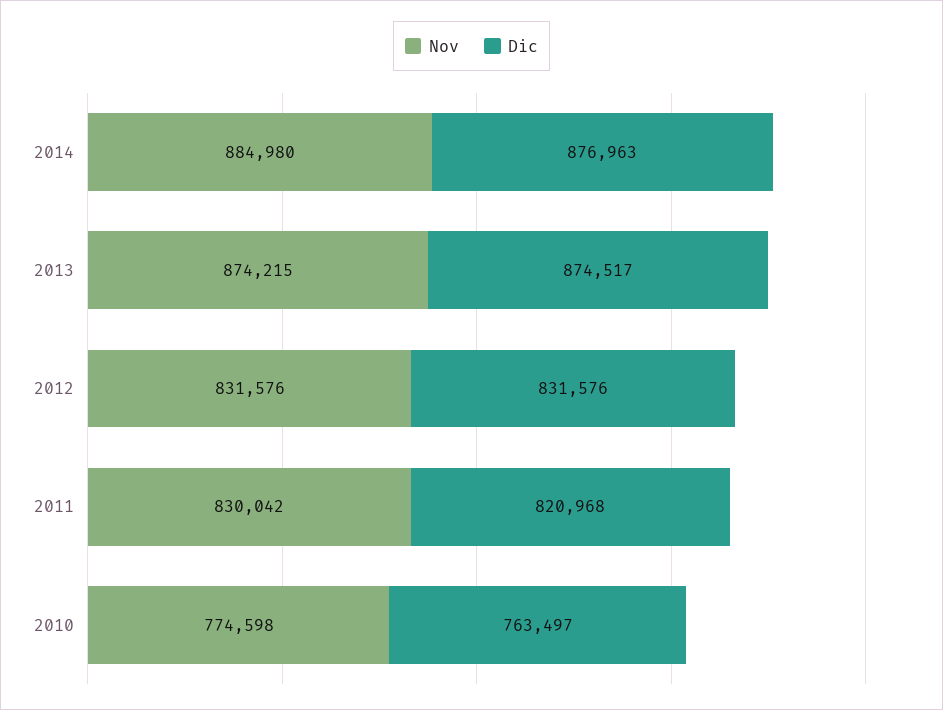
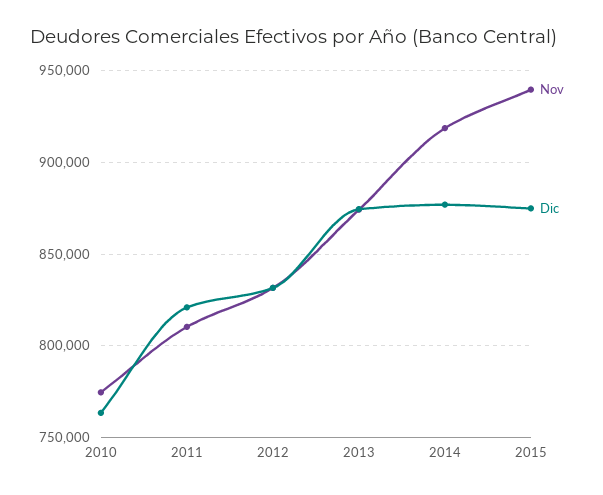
Nov, 2014: 884980 -> 920000
Nov, 2011: 830042 -> 810000
Nov, 2015: none -> 940000
Dic, 2015: none -> 875000

